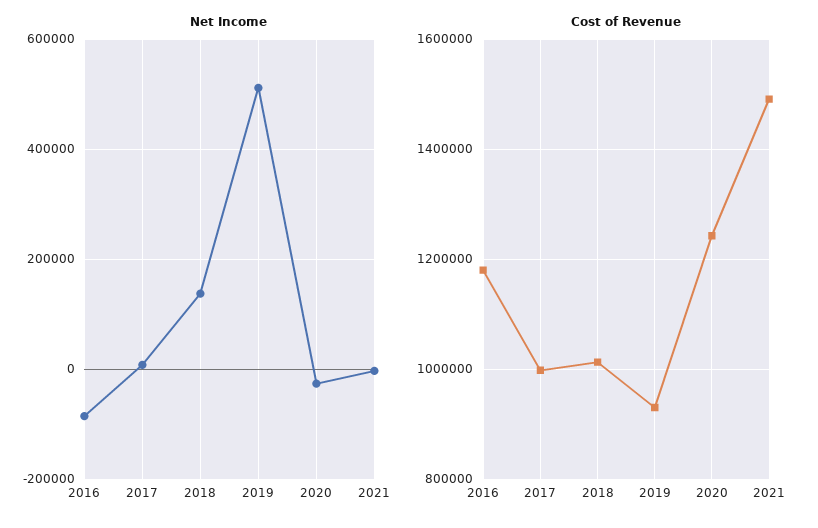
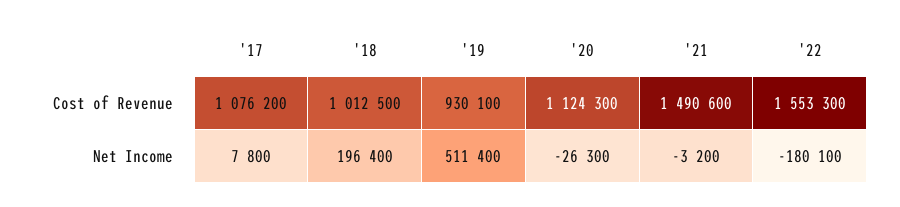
Net Income, 2016: -80000 -> none
Net Income, 2018: 140000 -> 196400
Cost of Revenue, 2016: 1180000 -> none
Cost of Revenue, 2017: 1000000 -> 1076200
Cost of Revenue, 2020: 1240000 -> 1124300
Cost of Revenue, '22: none -> 1553300
Net Income, '22: none -> -180100

